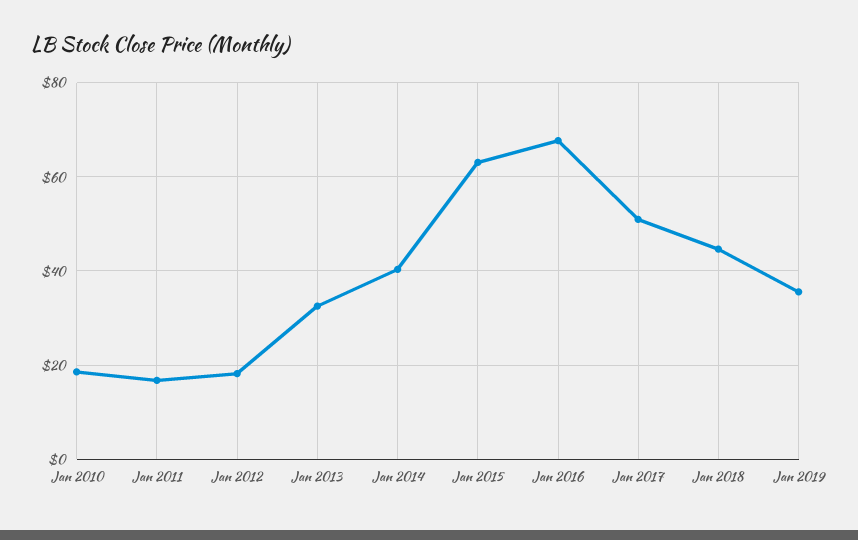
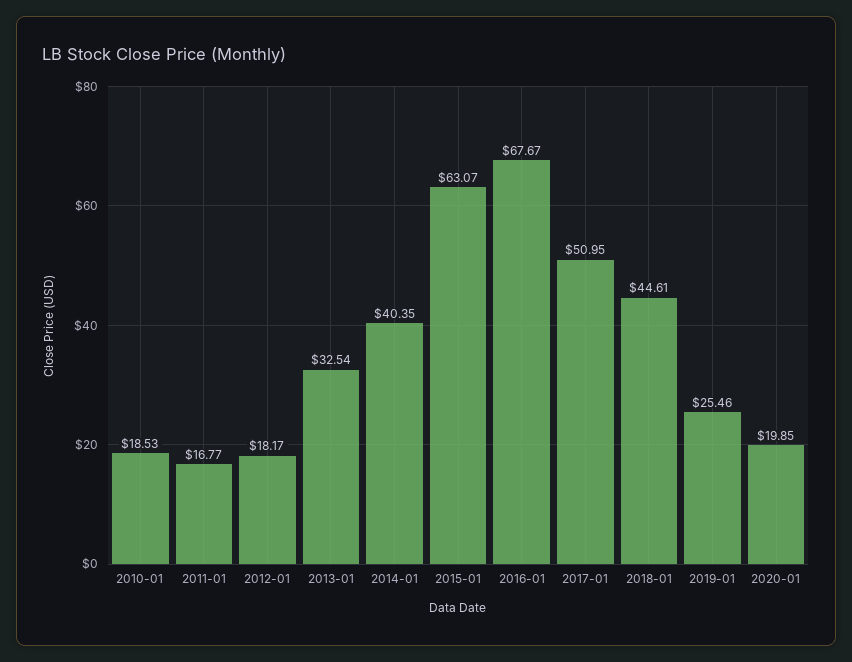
Jan 2019: 36 -> 25.46
2020-01: none -> 19.85

